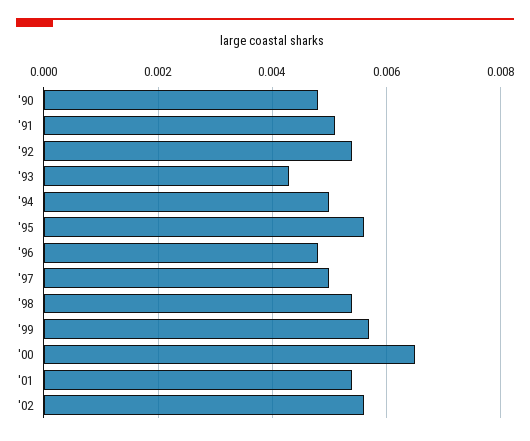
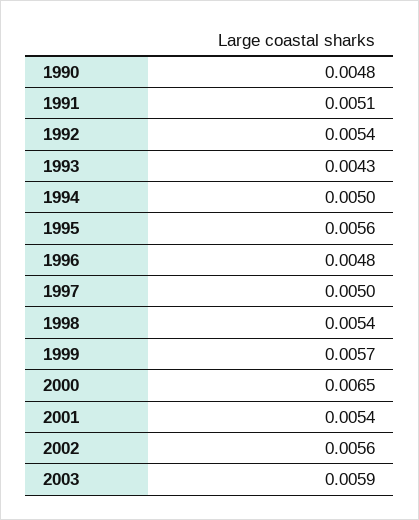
2003: none -> 0.0059

